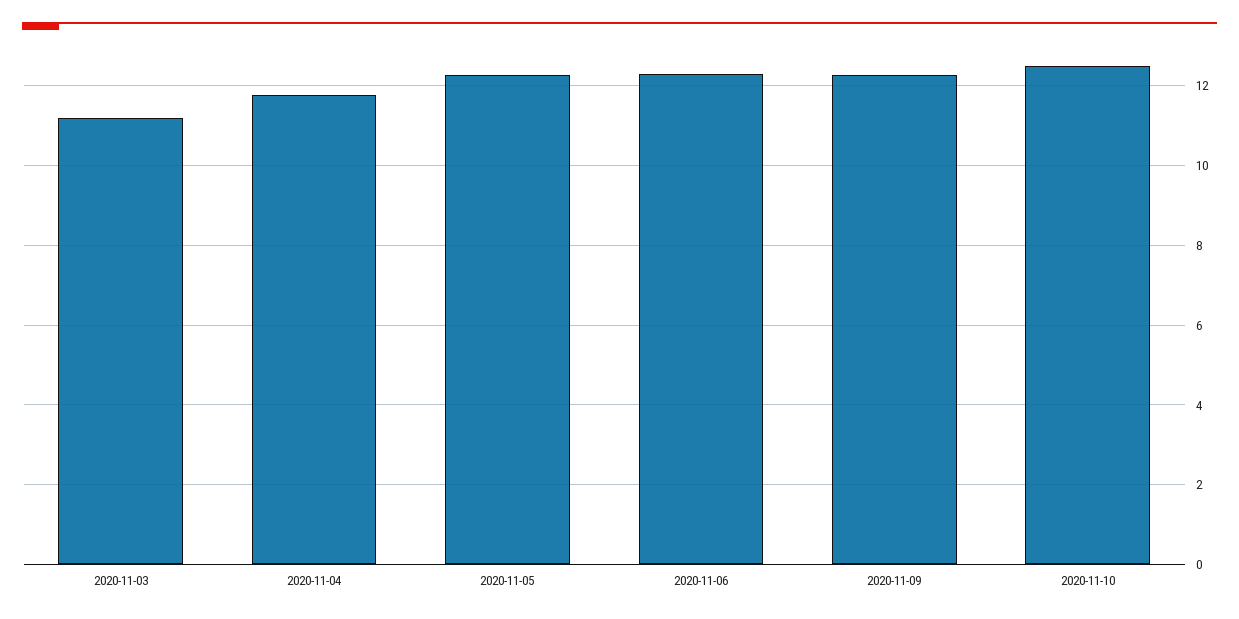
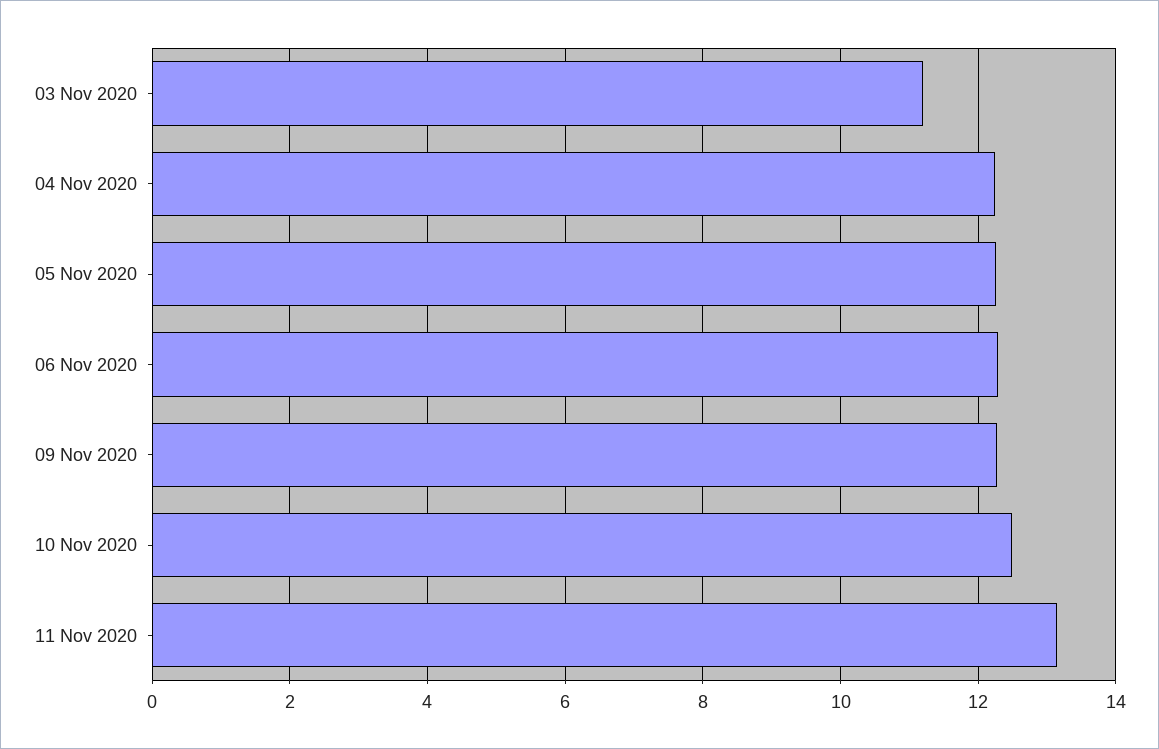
2020-11-04: 11.8 -> 12.2
11 Nov 2020: none -> 13.2

